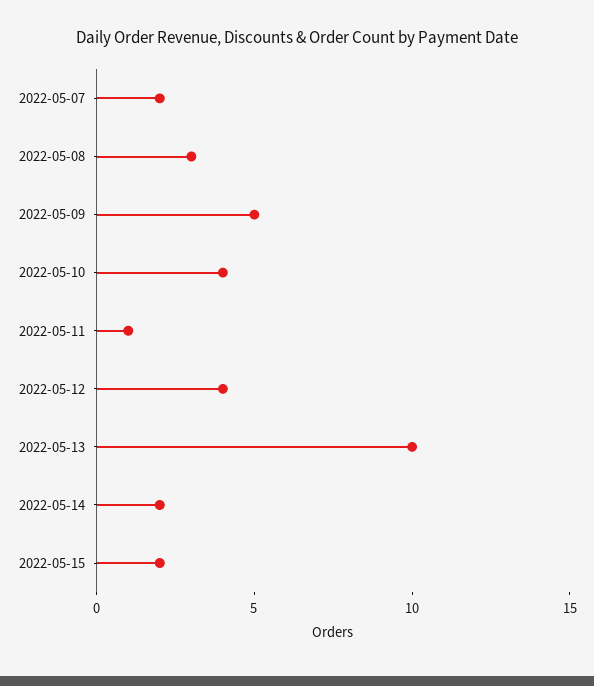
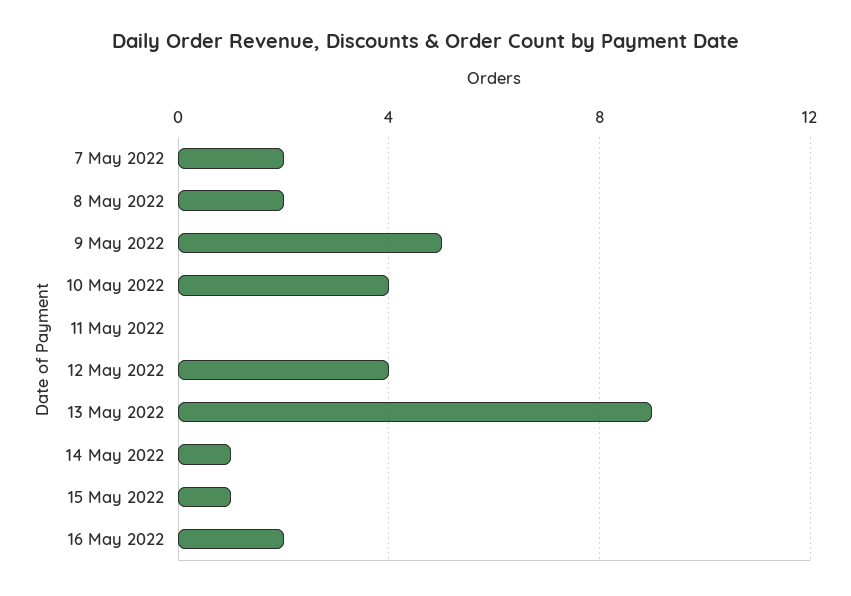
2022-05-08: 3 -> 2
2022-05-11: 1 -> 0
2022-05-13: 10 -> 9
2022-05-14: 2 -> 1
2022-05-15: 2 -> 1
16 May 2022: none -> 2

